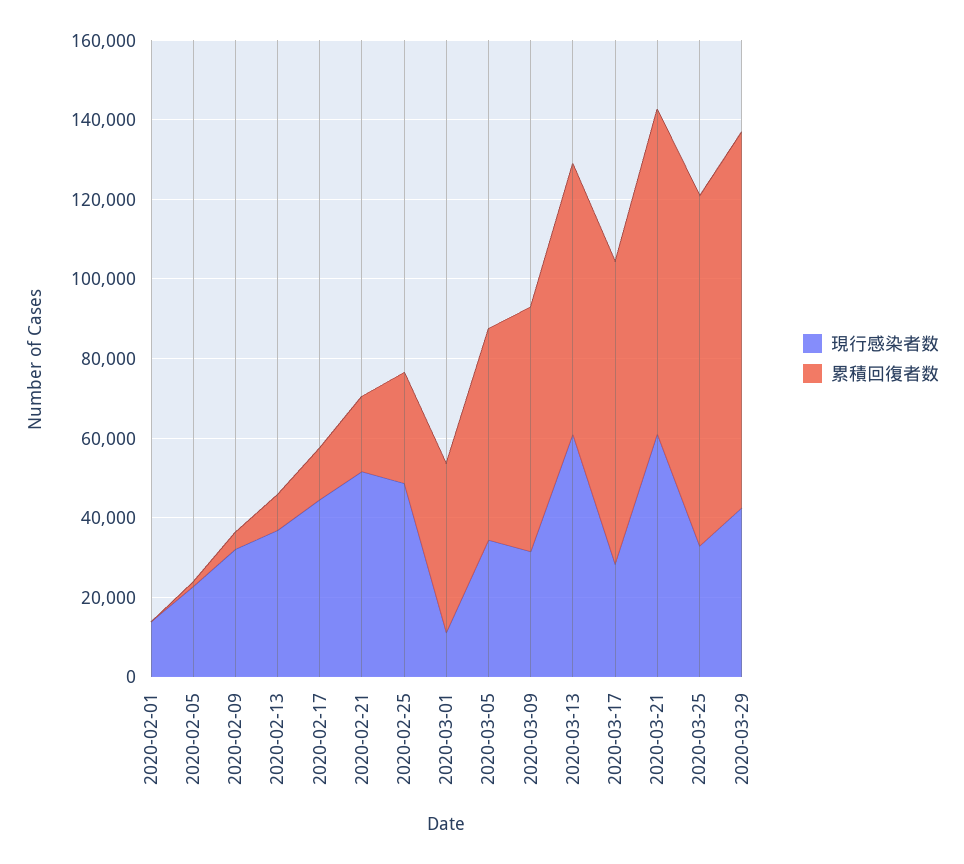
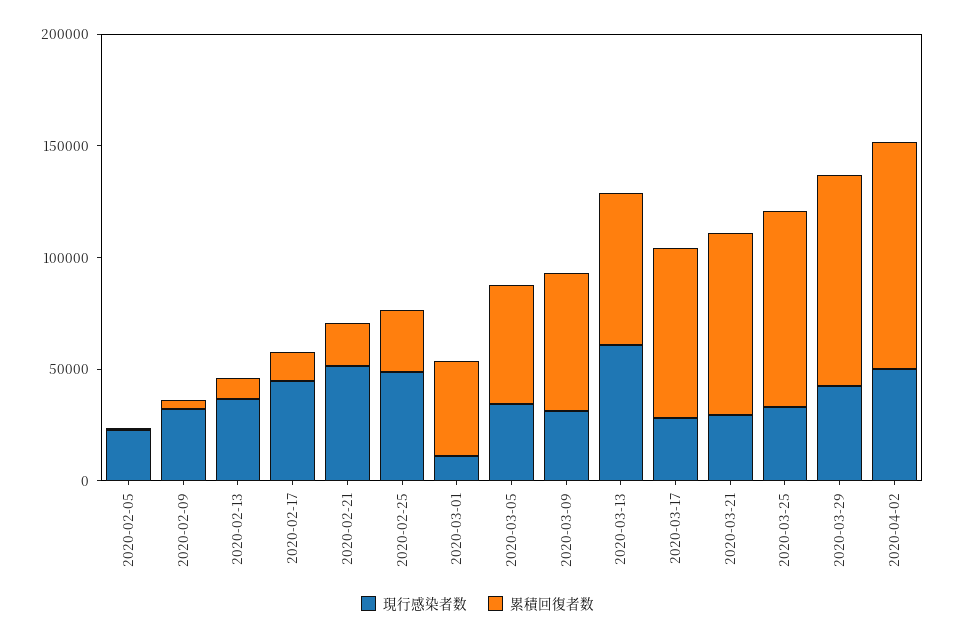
現行感染者数, 2020-02-01: 15000 -> none
累積回復者数, 2020-02-01: 0 -> none
現行感染者数, 2020-03-21: 60000 -> 30000
現行感染者数, 2020-04-02: none -> 50000
累積回復者数, 2020-04-02: none -> 100000

